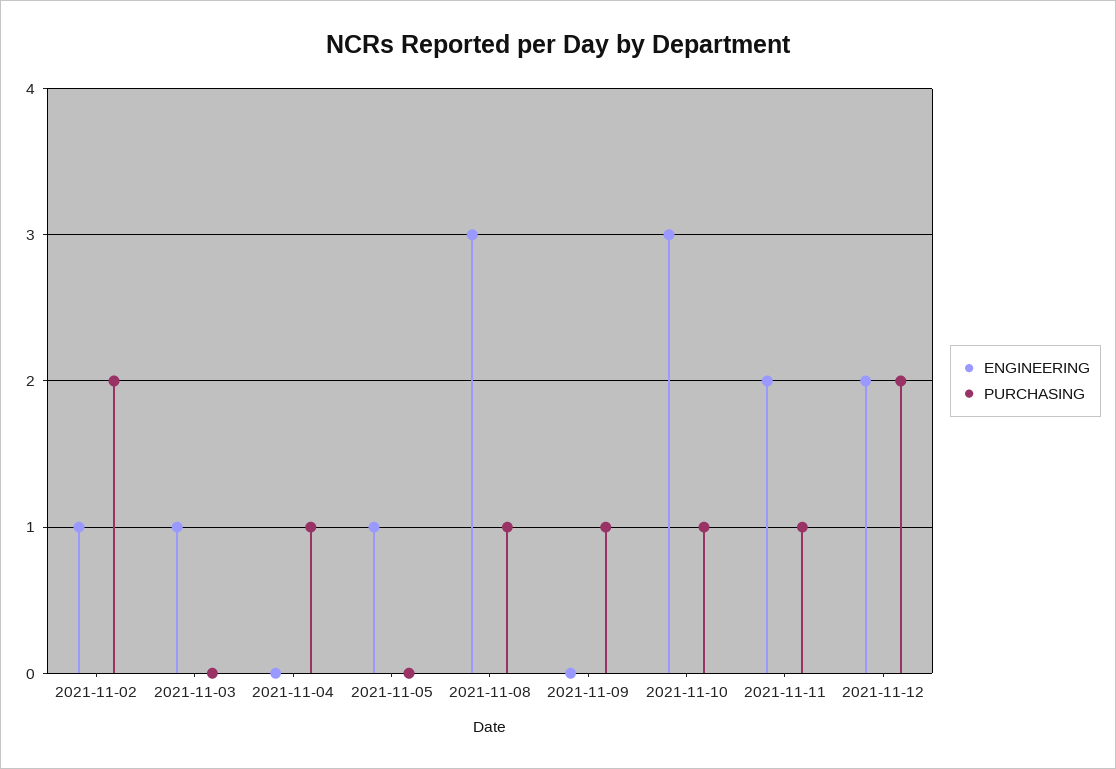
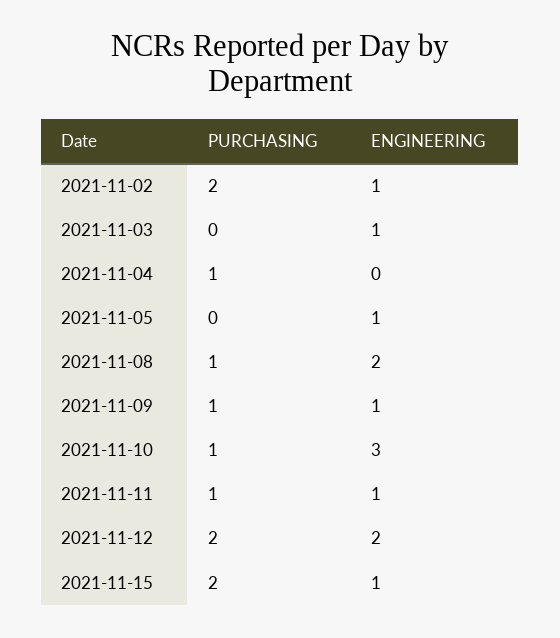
ENGINEERING, 2021-11-08: 3 -> 2
ENGINEERING, 2021-11-09: 0 -> 1
ENGINEERING, 2021-11-11: 2 -> 1
PURCHASING, 2021-11-15: none -> 2
ENGINEERING, 2021-11-15: none -> 1

